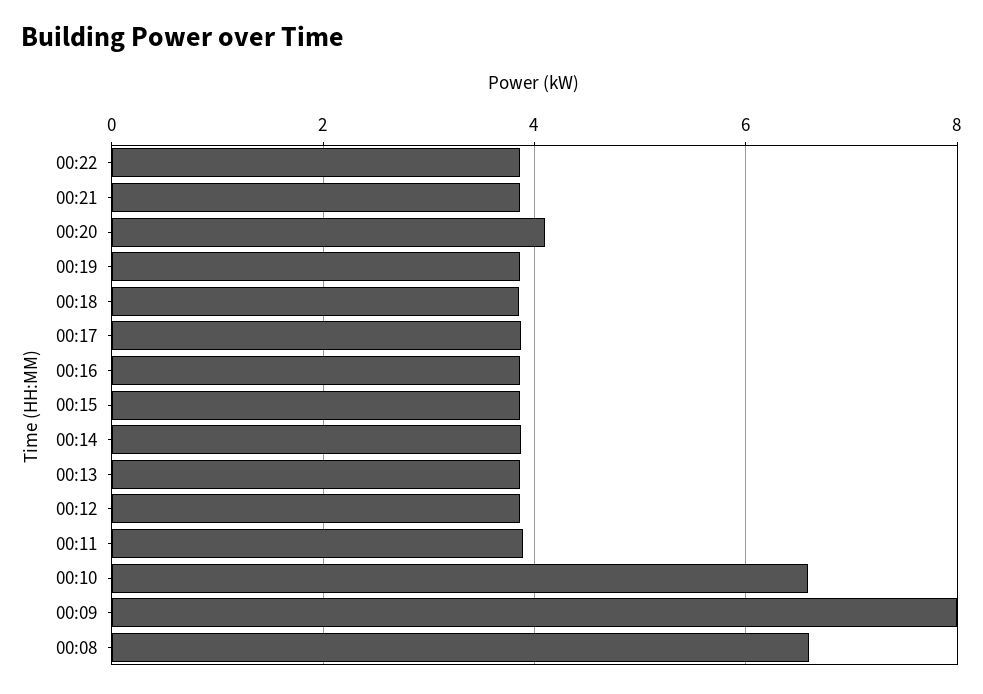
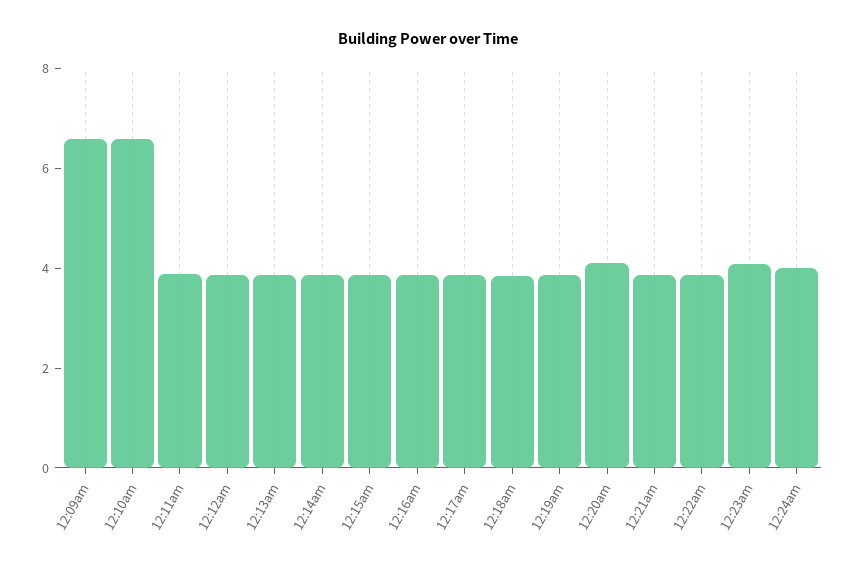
00:09: 8 -> 6.5
00:08: 6.6 -> none
12:23am: none -> 4
12:24am: none -> 4

